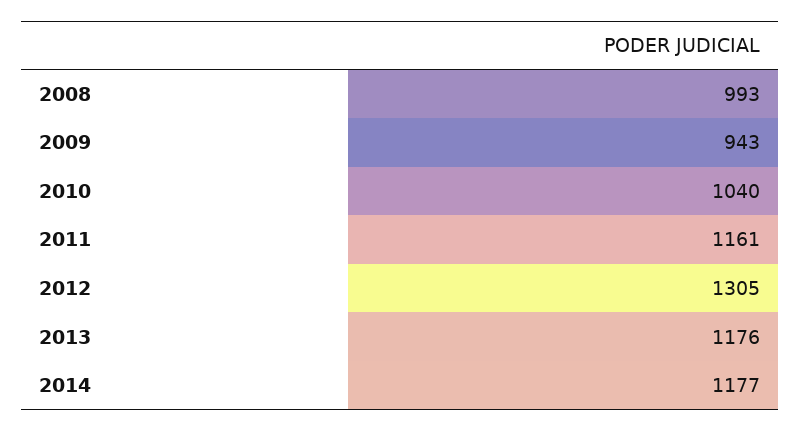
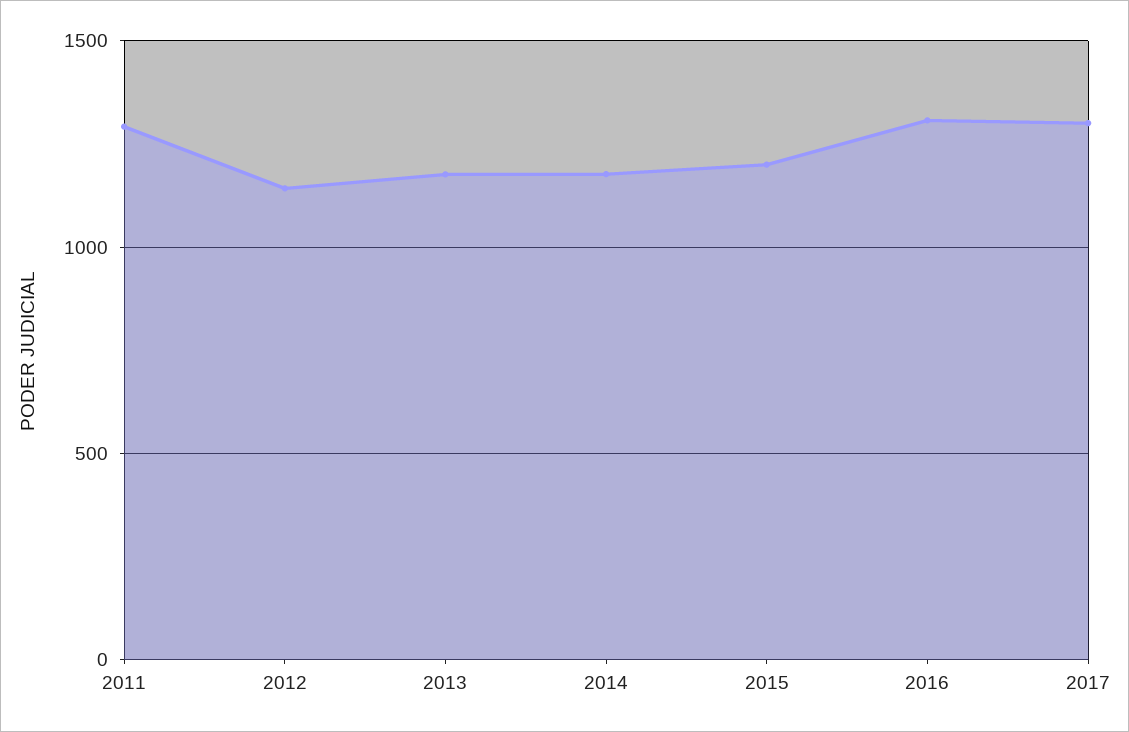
2008: 993 -> none
2009: 943 -> none
2010: 1040 -> none
2011: 1161 -> 1300
2012: 1305 -> 1150
2015: none -> 1200
2016: none -> 1300
2017: none -> 1300

